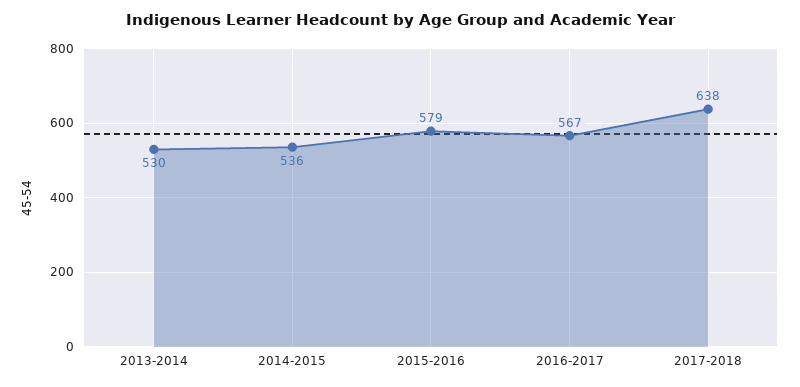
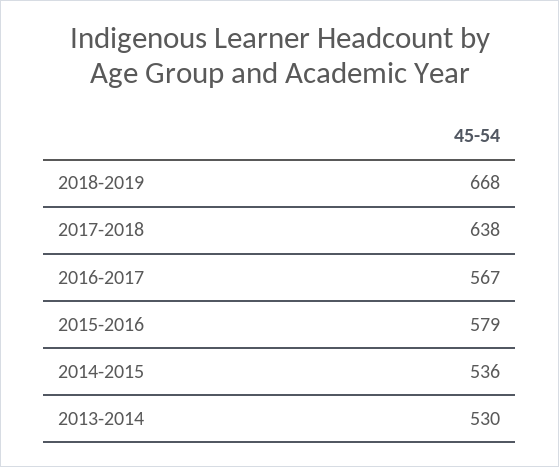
2018-2019: none -> 668

